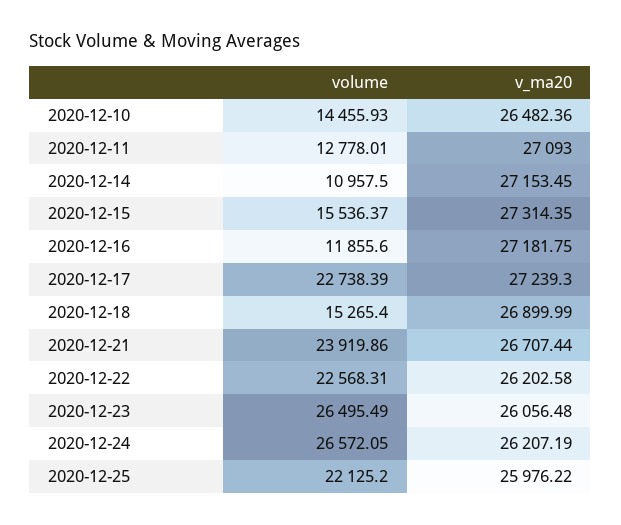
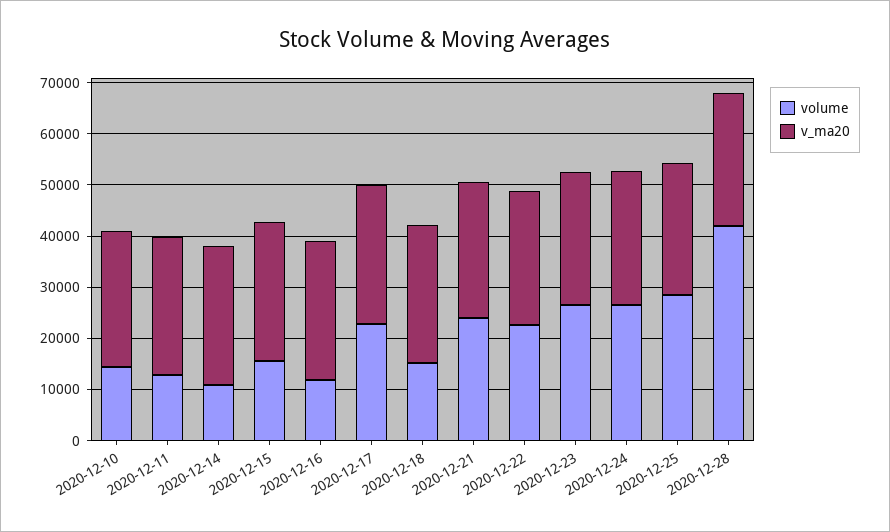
volume, 2020-12-25: 22125.2 -> 28000
volume, 2020-12-28: none -> 42000
v_ma20, 2020-12-28: none -> 26000

